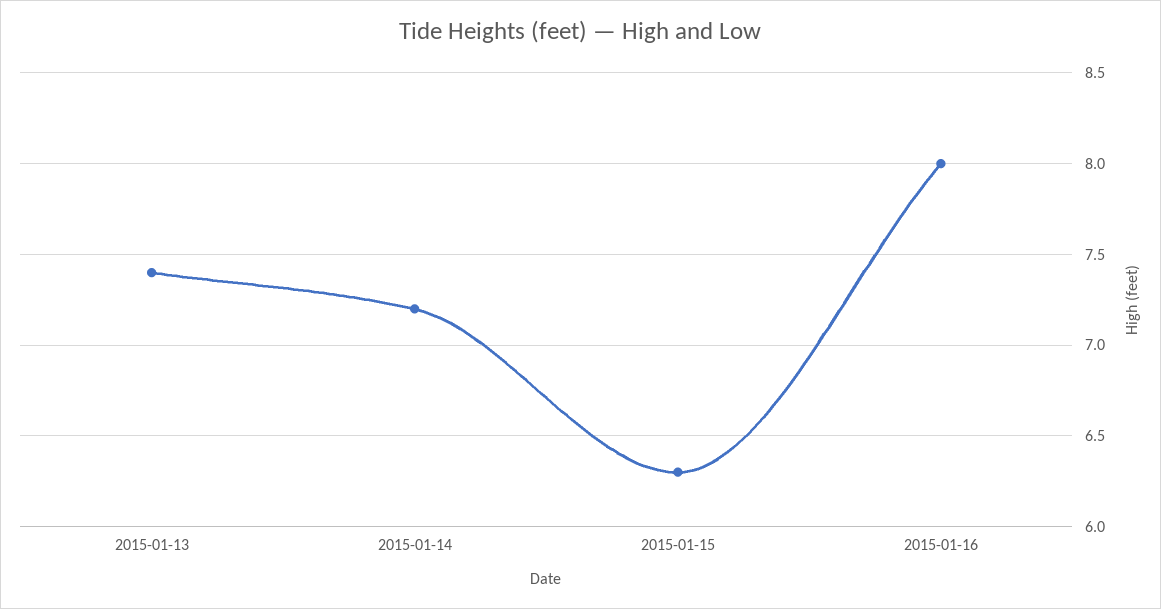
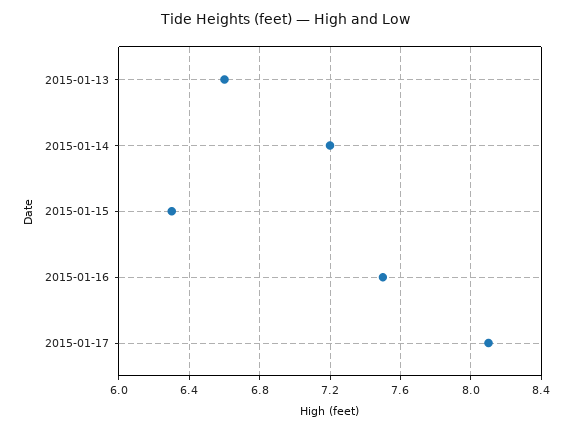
2015-01-13: 7.4 -> 6.6
2015-01-16: 8 -> 7.5
2015-01-17: none -> 8.1

